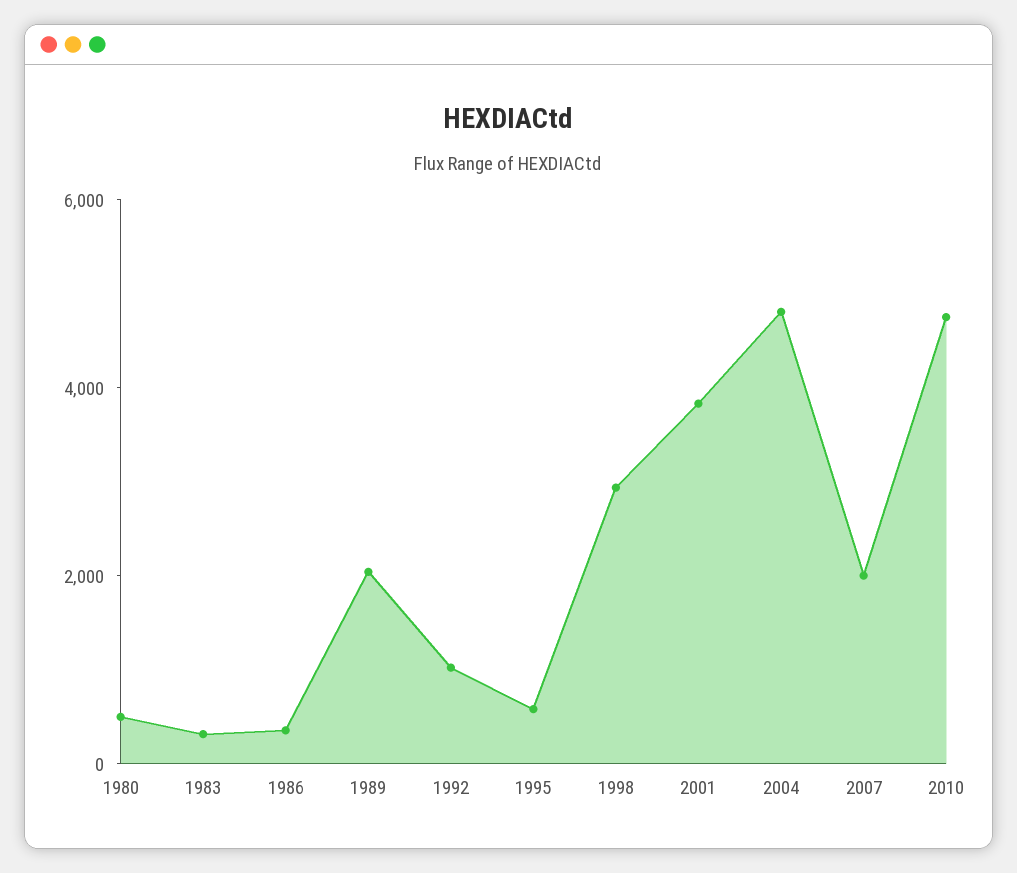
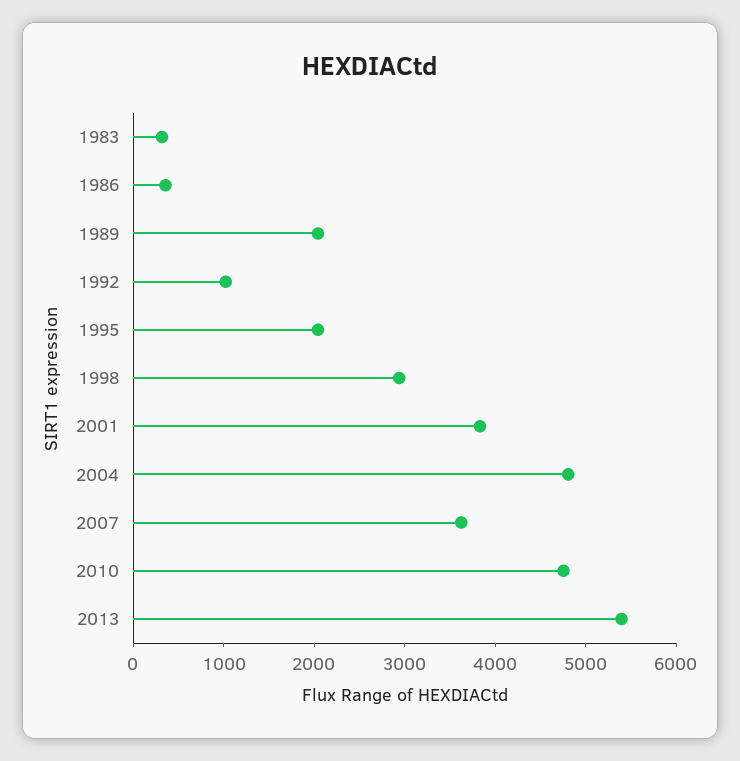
1980: 500 -> none
1995: 500 -> 2000
2007: 2000 -> 3600
2013: none -> 5400

